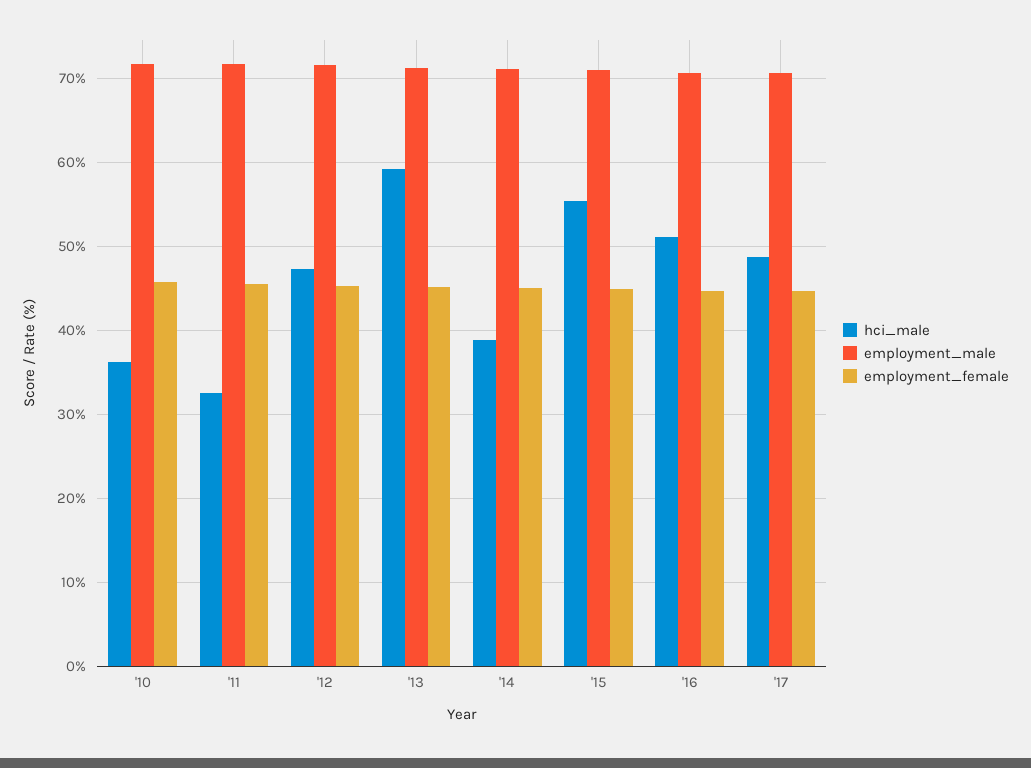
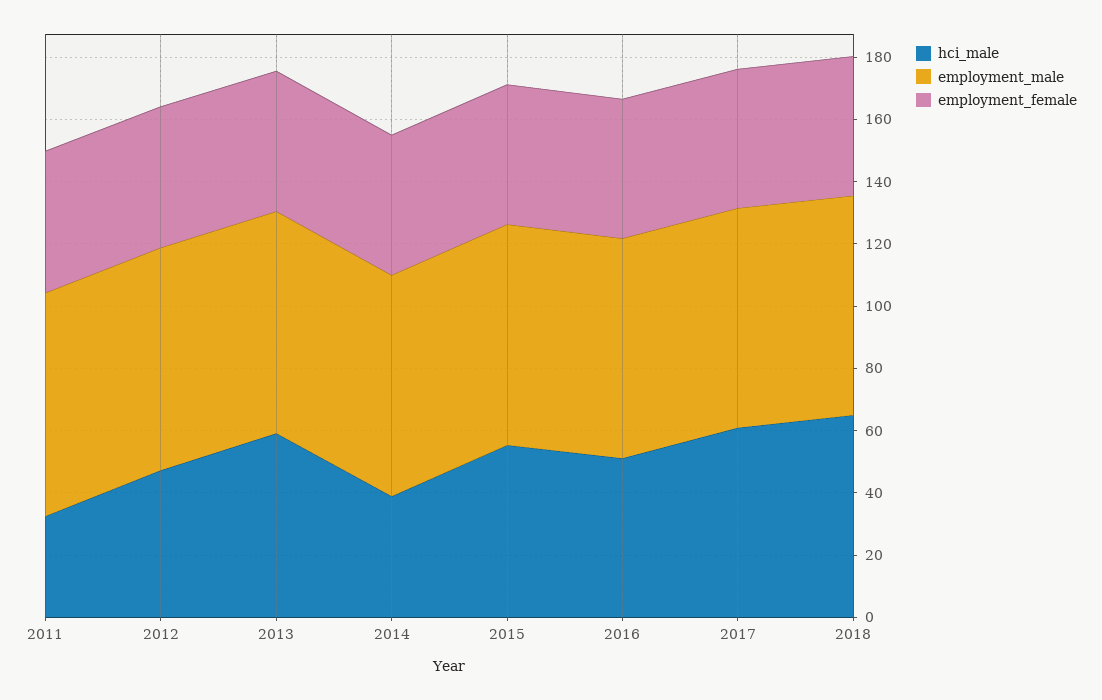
hci_male, '10: 36 -> none
employment_male, '10: 72 -> none
employment_female, '10: 46 -> none
hci_male, '17: 49 -> 60
hci_male, 2018: none -> 65
employment_male, 2018: none -> 70
employment_female, 2018: none -> 45

